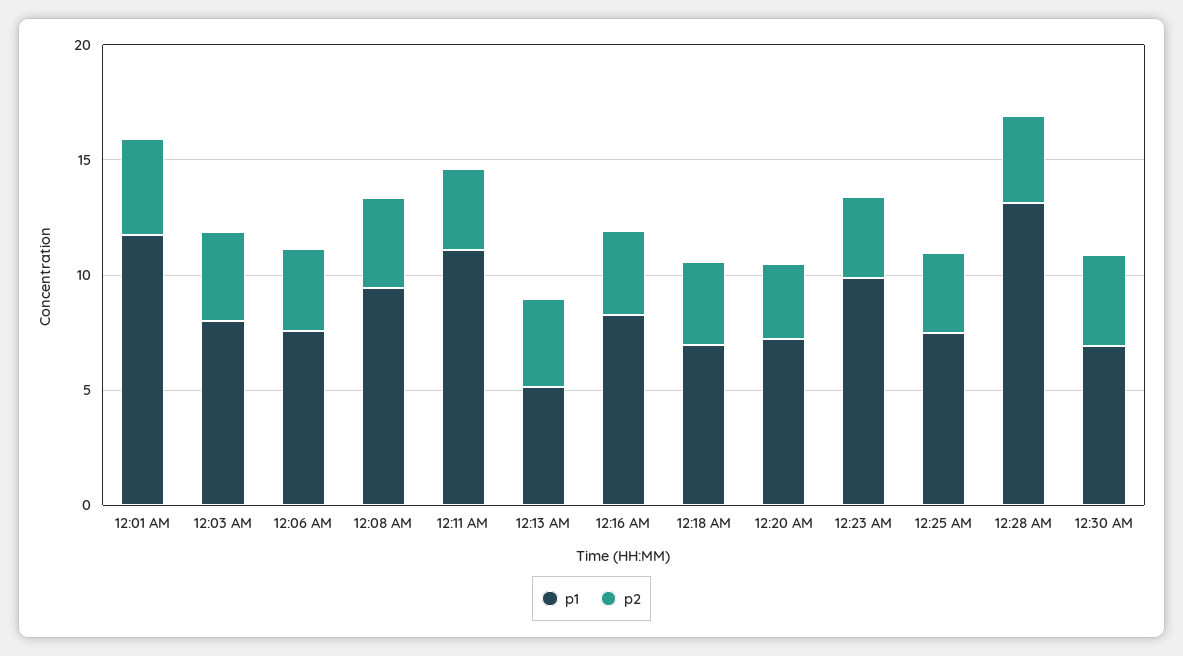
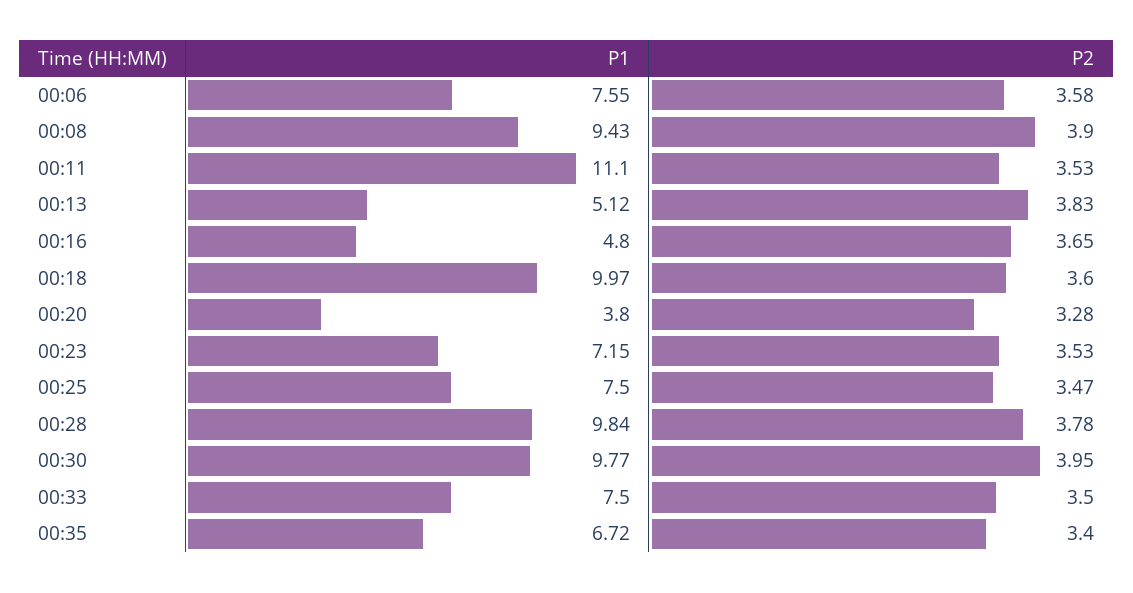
p1, 12:01 AM: 12 -> none
p2, 12:01 AM: 4 -> none
p1, 12:03 AM: 8 -> none
p2, 12:03 AM: 4 -> none
p1, 12:16 AM: 8 -> 4.8
p1, 12:18 AM: 7 -> 9.97
p1, 12:20 AM: 7 -> 3.8
p1, 12:23 AM: 10 -> 7.15
p1, 12:28 AM: 13 -> 9.84
p1, 12:30 AM: 7 -> 9.77
p1, 00:33: none -> 7.5
p2, 00:33: none -> 3.5
p1, 00:35: none -> 6.72
p2, 00:35: none -> 3.4

